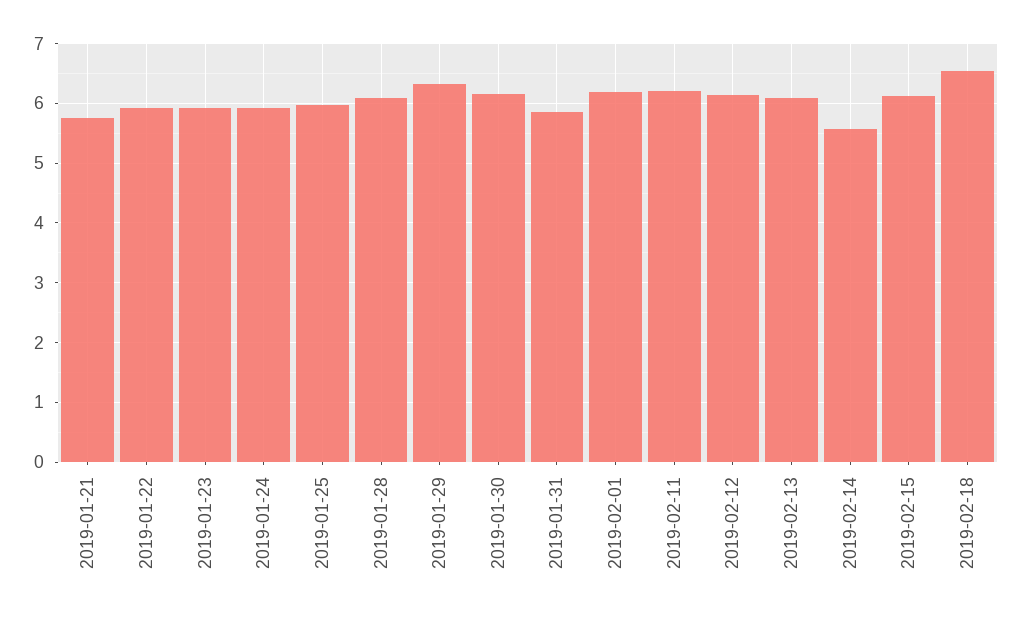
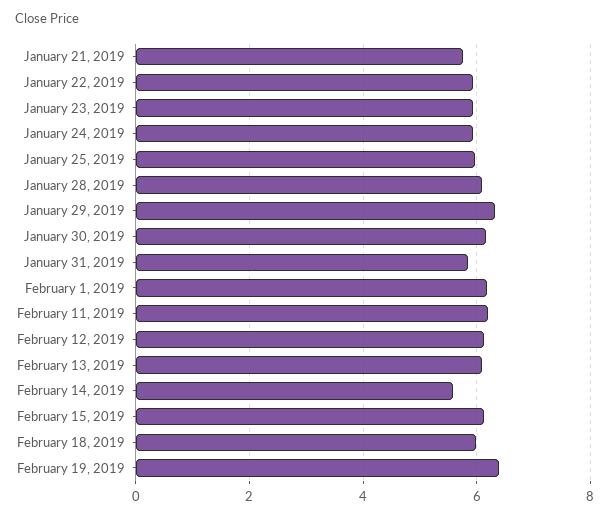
2019-02-18: 6.6 -> 6
February 19, 2019: none -> 6.4

